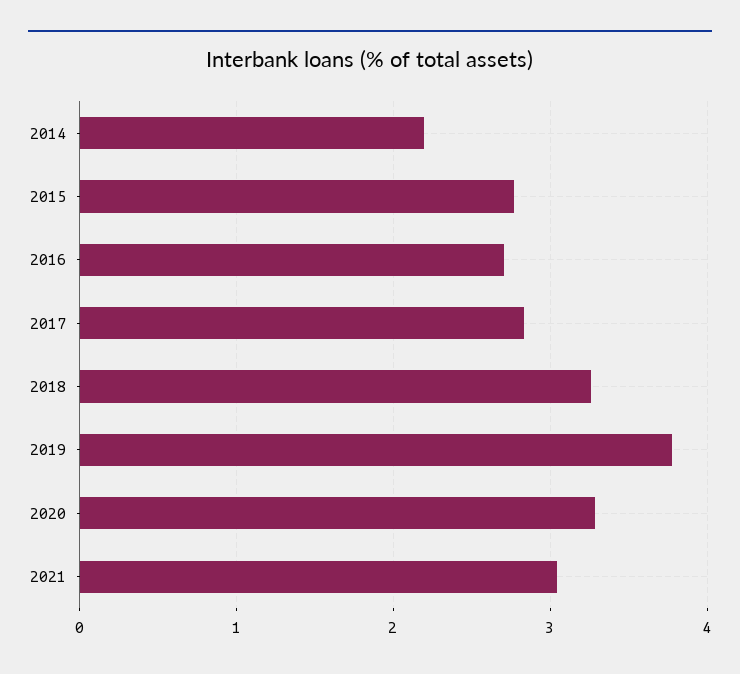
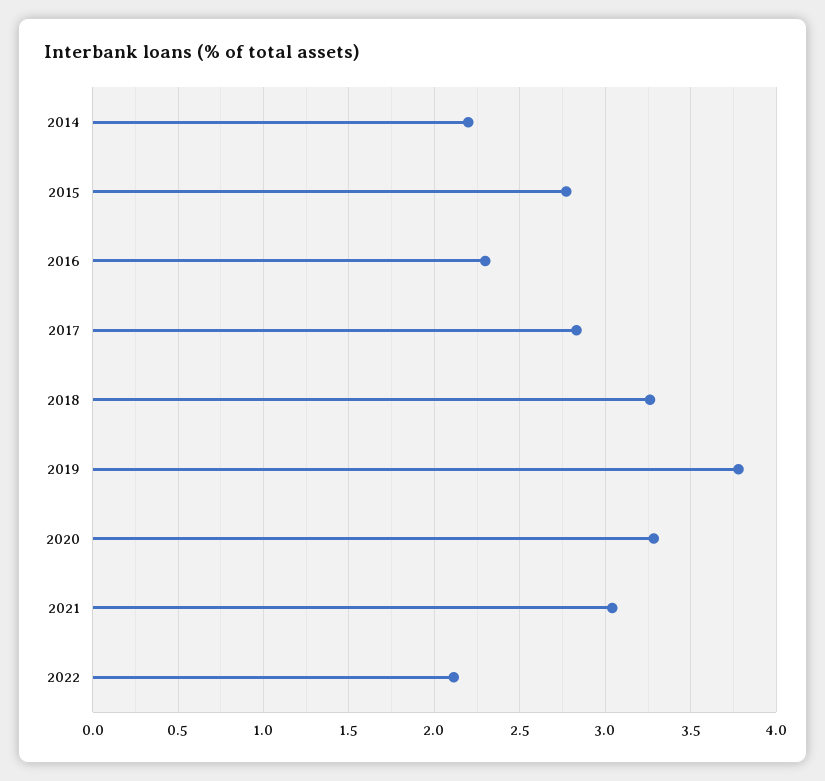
2016: 2.7 -> 2.3
2022: none -> 2.1

